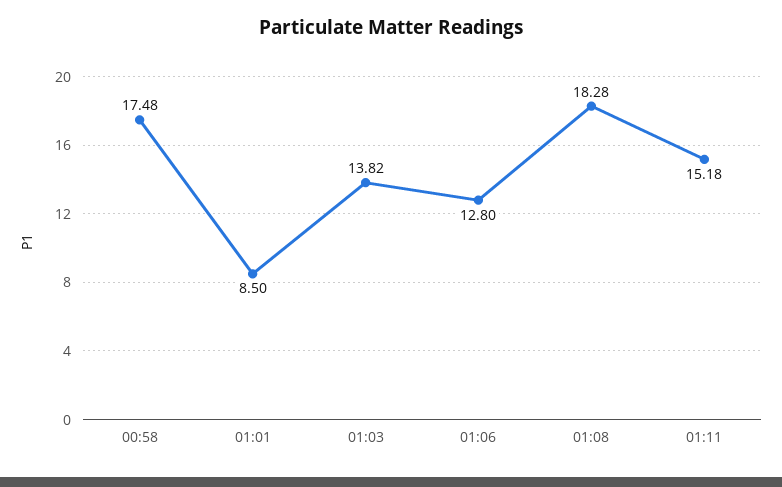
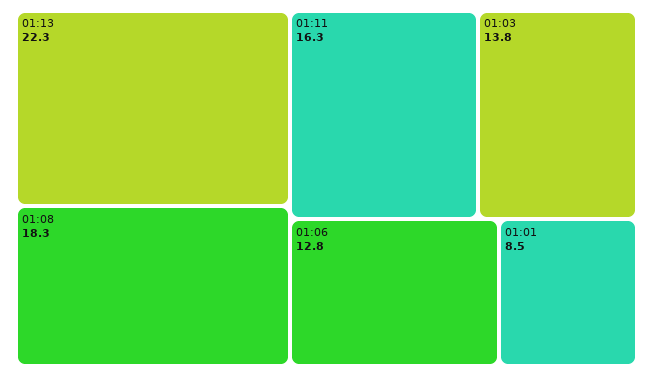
00:58: 17.48 -> none
01:11: 15.18 -> 16.3
01:13: none -> 22.3

